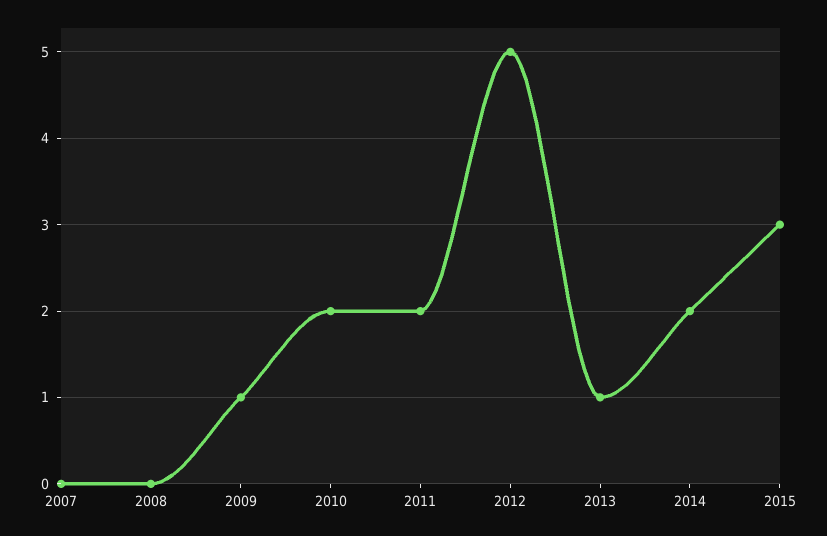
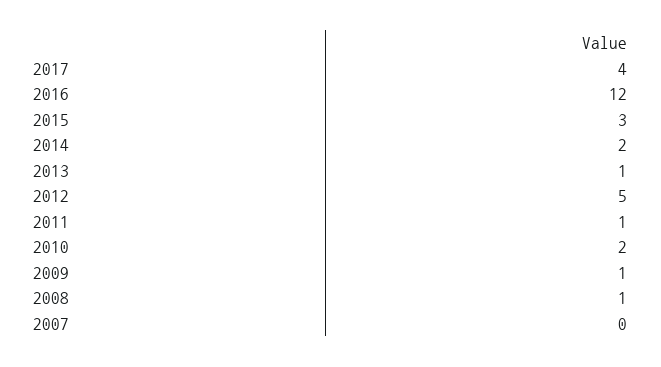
2008: 0 -> 1
2011: 2 -> 1
2017: none -> 4
2016: none -> 12

